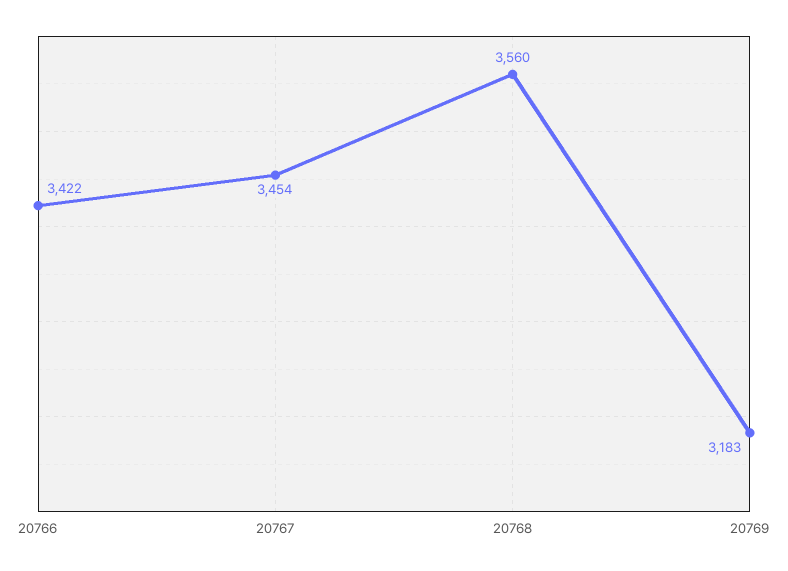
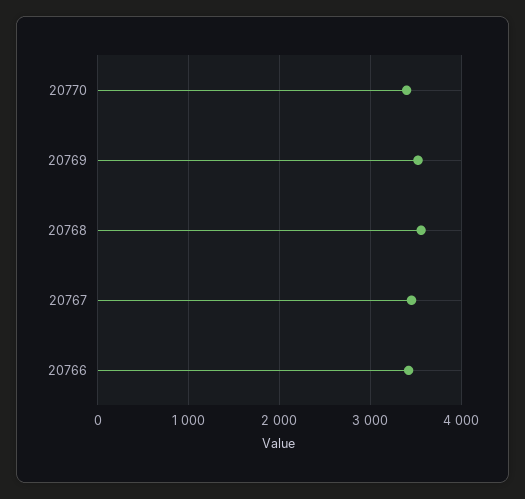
20769: 3183 -> 3500
20770: none -> 3400

